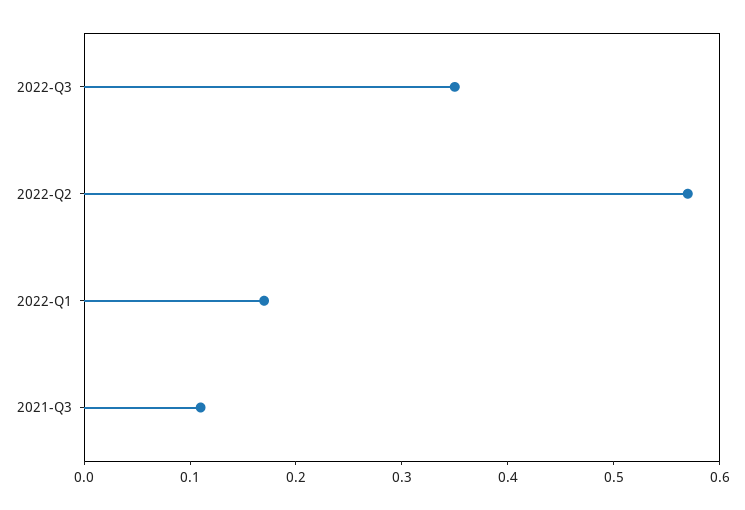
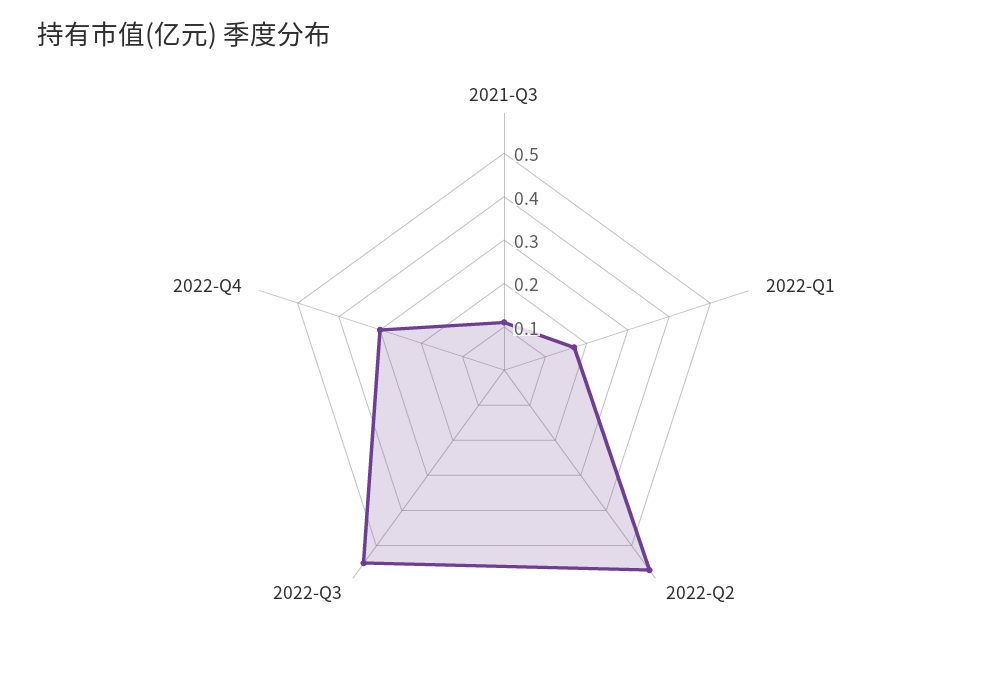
2022-Q3: 0.35 -> 0.55
2022-Q4: none -> 0.3

